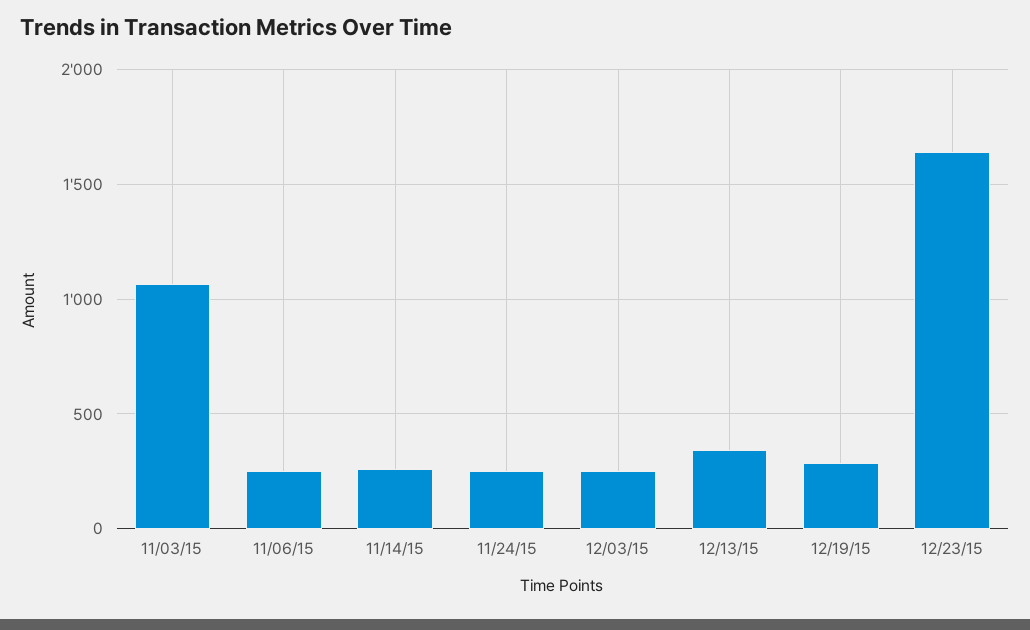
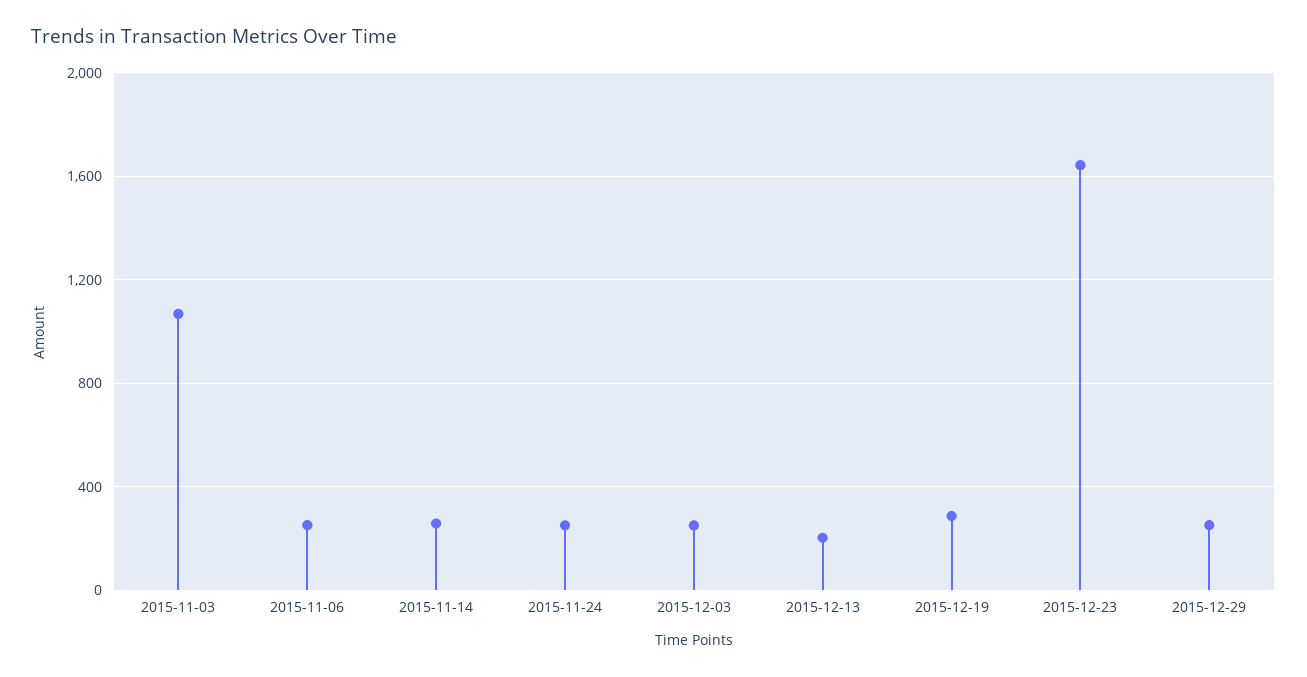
12/13/15: 350 -> 200
2015-12-29: none -> 250

